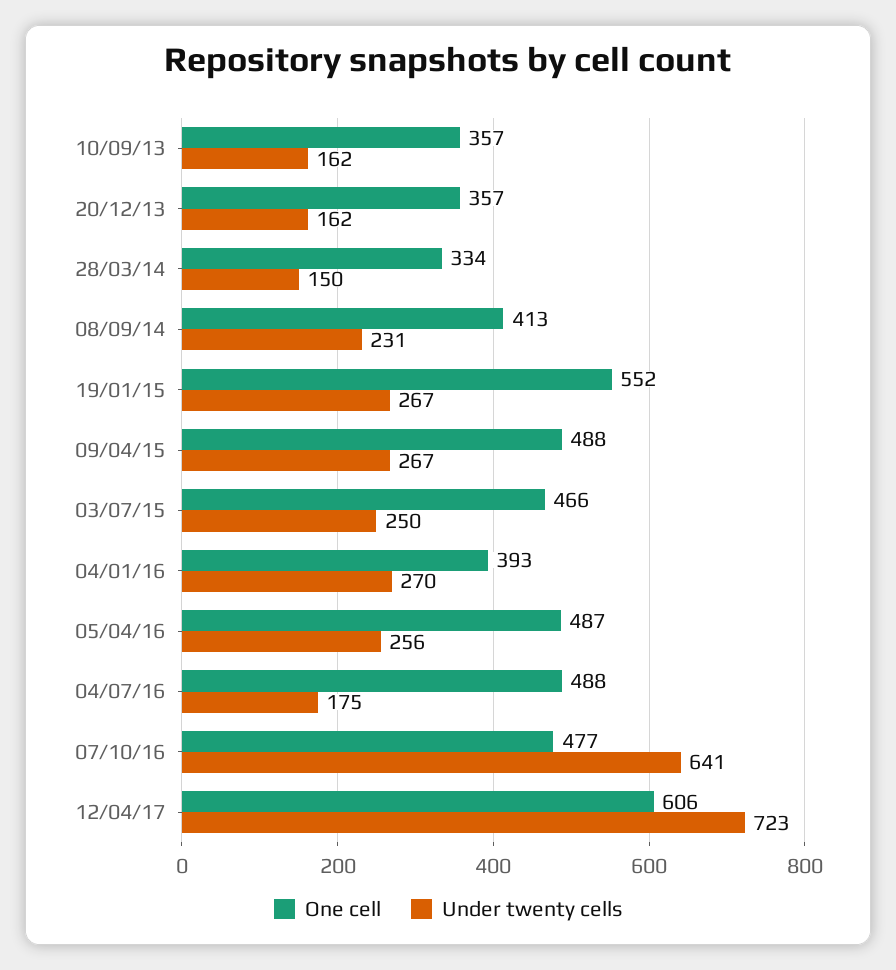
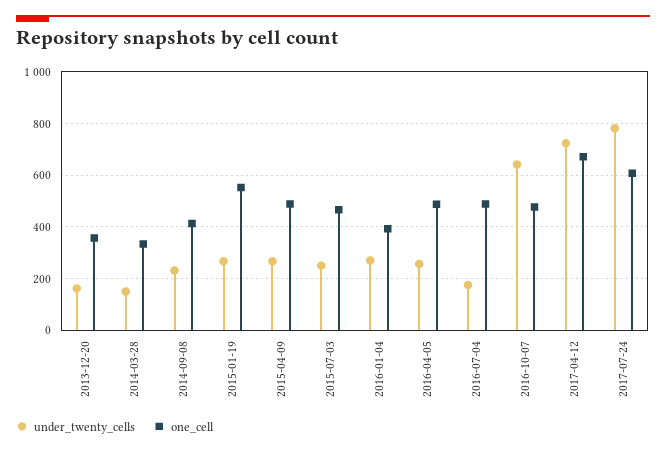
One cell, 10/09/13: 357 -> none
Under twenty cells, 10/09/13: 162 -> none
One cell, 12/04/17: 606 -> 675
Under twenty cells, 2017-07-24: none -> 775
One cell, 2017-07-24: none -> 600

